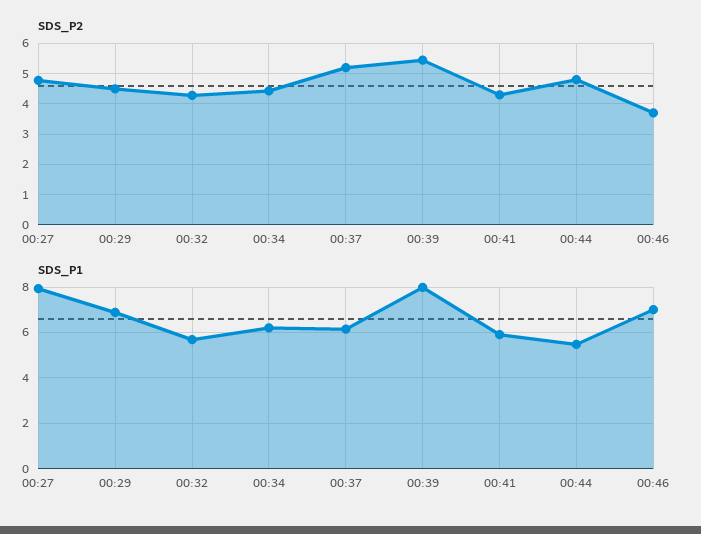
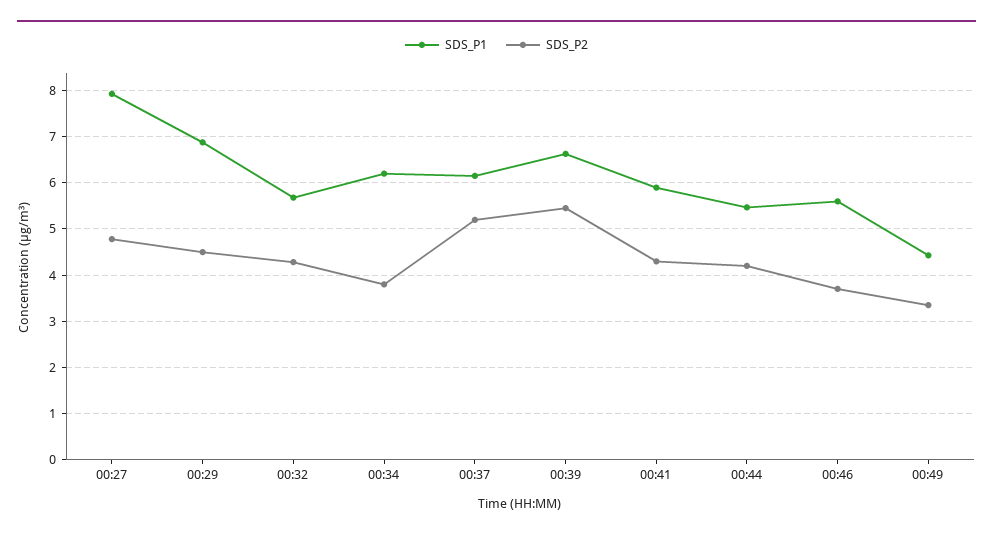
SDS_P2, 00:34: 4.4 -> 3.8
SDS_P2, 00:44: 4.8 -> 4.2
SDS_P1, 00:39: 8 -> 6.6
SDS_P1, 00:46: 7 -> 5.6
SDS_P1, 00:49: none -> 4.4
SDS_P2, 00:49: none -> 3.4

